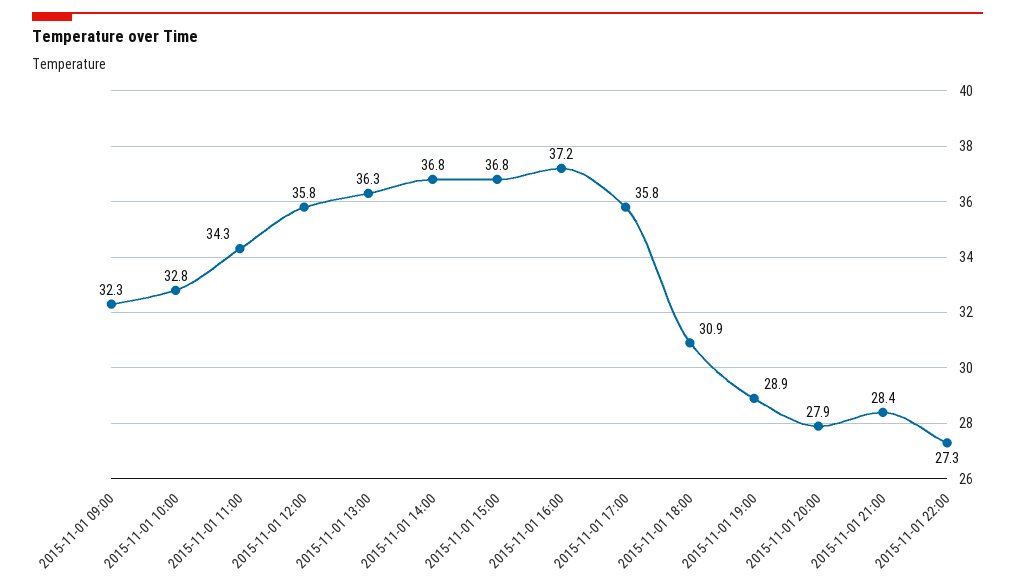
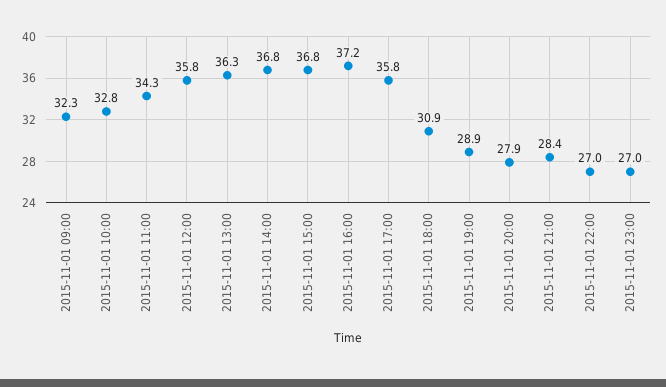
2015-11-01 22:00: 27.3 -> 27
2015-11-01 23:00: none -> 27

